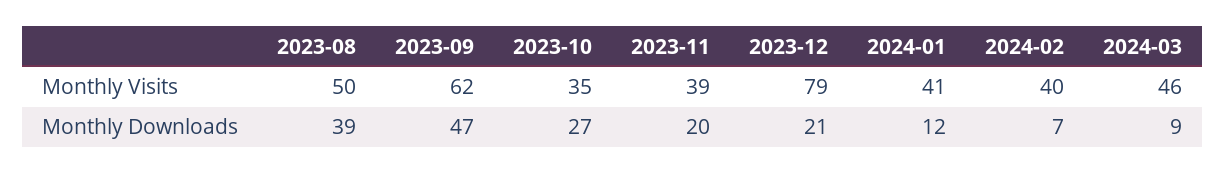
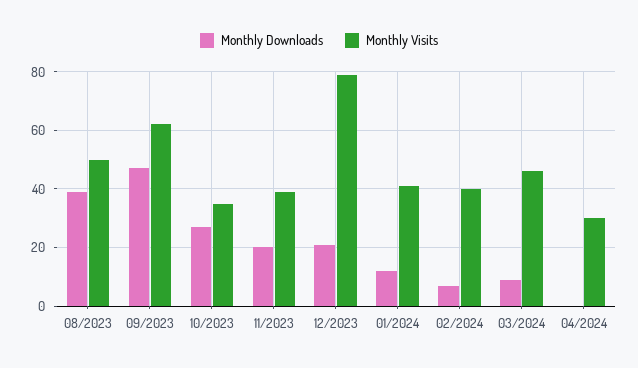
Monthly Downloads, 04/2024: none -> 0
Monthly Visits, 04/2024: none -> 30

